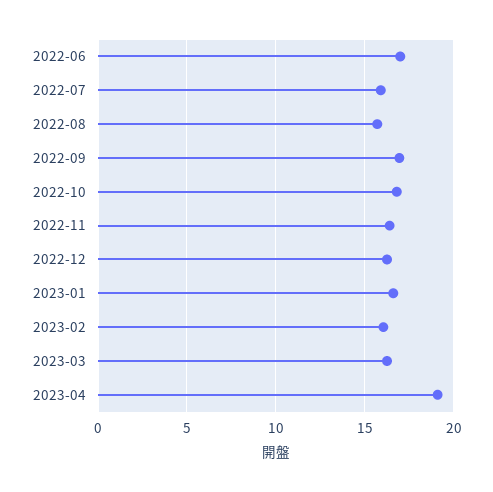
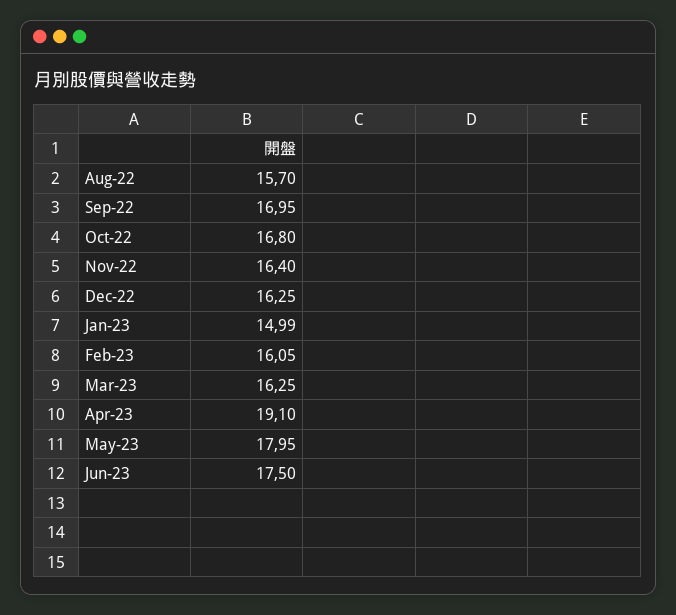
2022-06: 17 -> none
2022-07: 16 -> none
2023-01: 16.5 -> 14.99
May-23: none -> 17.95
Jun-23: none -> 17.5

